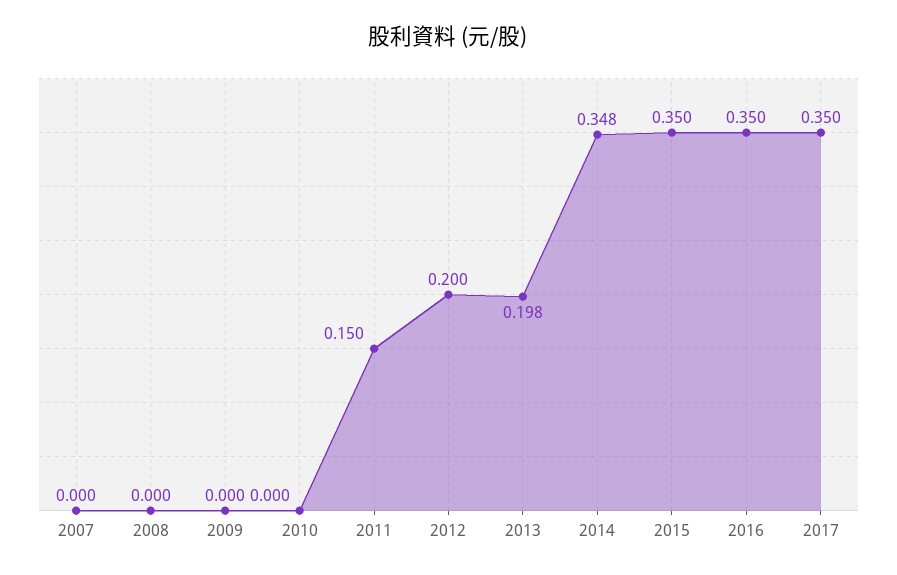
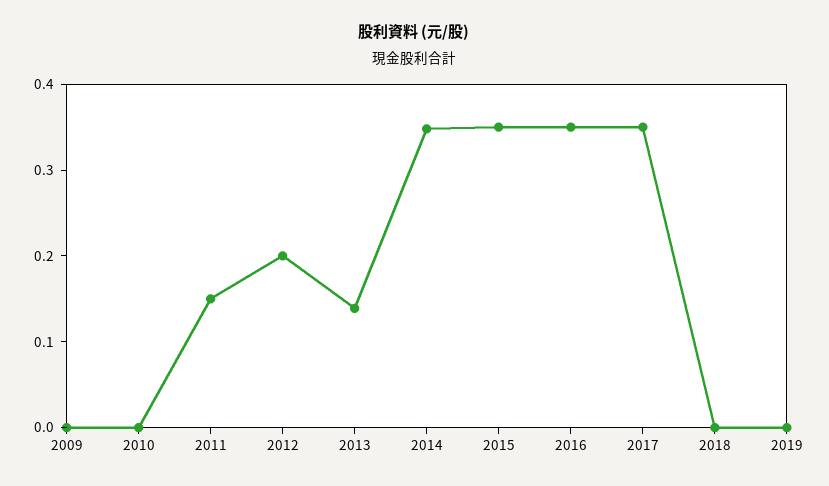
2007: 0 -> none
2008: 0 -> none
2013: 0.198 -> 0.14
2018: none -> 0
2019: none -> 0

